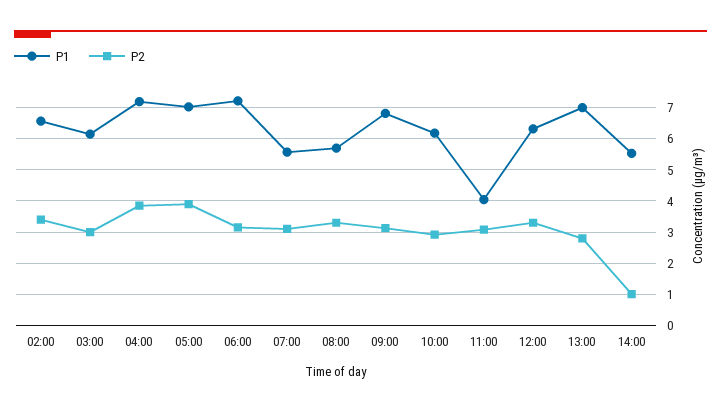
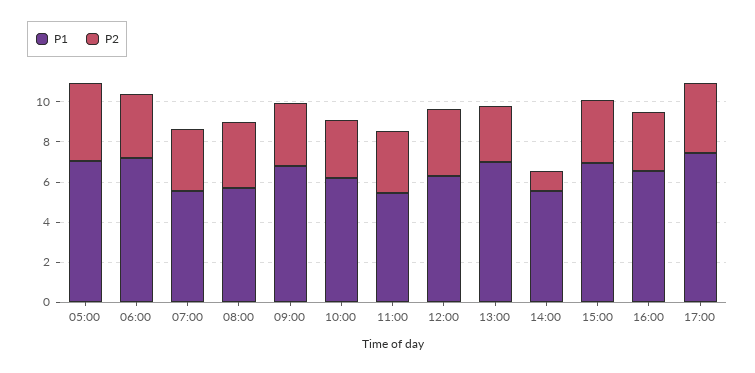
P1, 02:00: 6.6 -> none
P2, 02:00: 3.4 -> none
P1, 03:00: 6.2 -> none
P2, 03:00: 3 -> none
P1, 04:00: 7.2 -> none
P2, 04:00: 3.8 -> none
P1, 11:00: 4 -> 5.5
P1, 15:00: none -> 7
P2, 15:00: none -> 3
P1, 16:00: none -> 6.5
P2, 16:00: none -> 3
P1, 17:00: none -> 7.5
P2, 17:00: none -> 3.5

